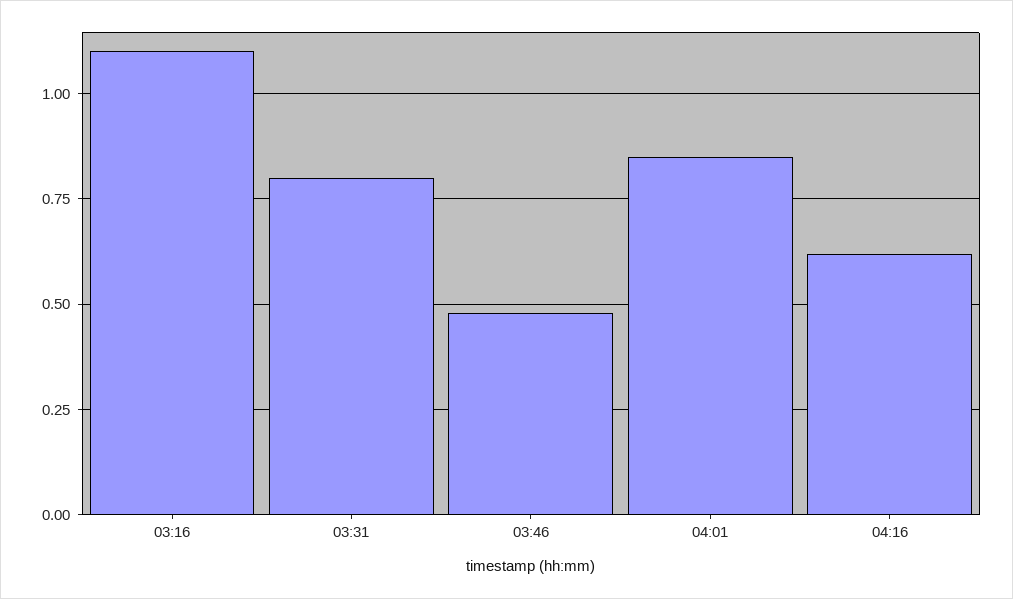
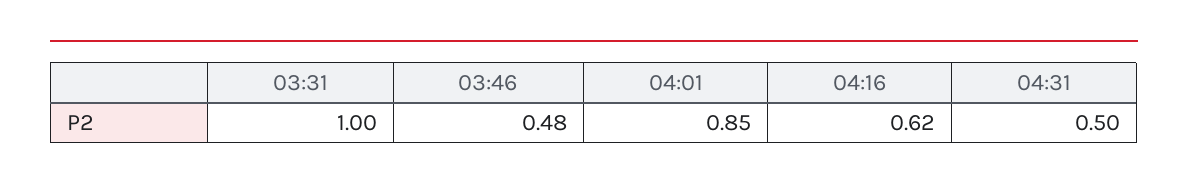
03:16: 1.1 -> none
03:31: 0.8 -> 1
04:31: none -> 0.5

